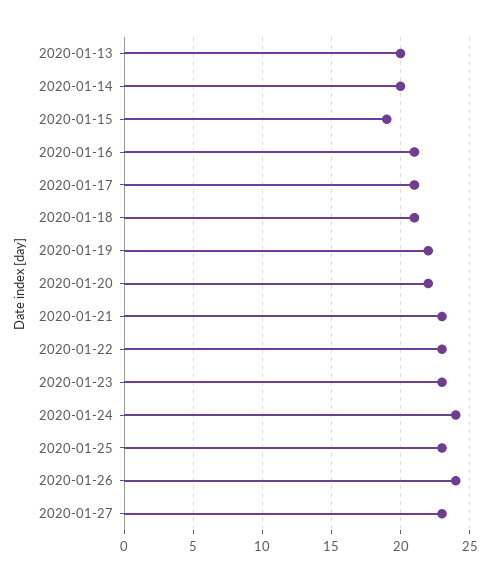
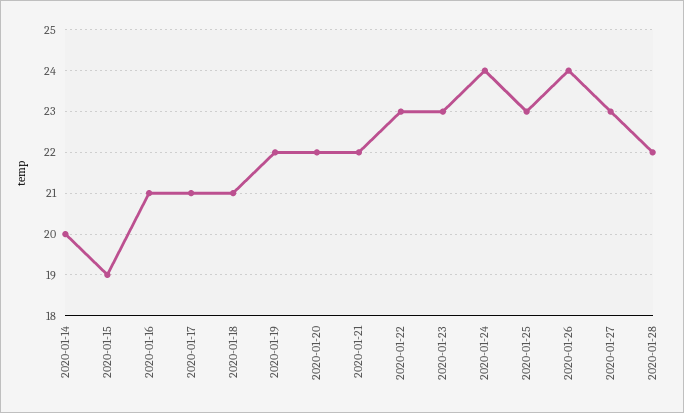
2020-01-13: 20 -> none
2020-01-21: 23 -> 22
2020-01-28: none -> 22

